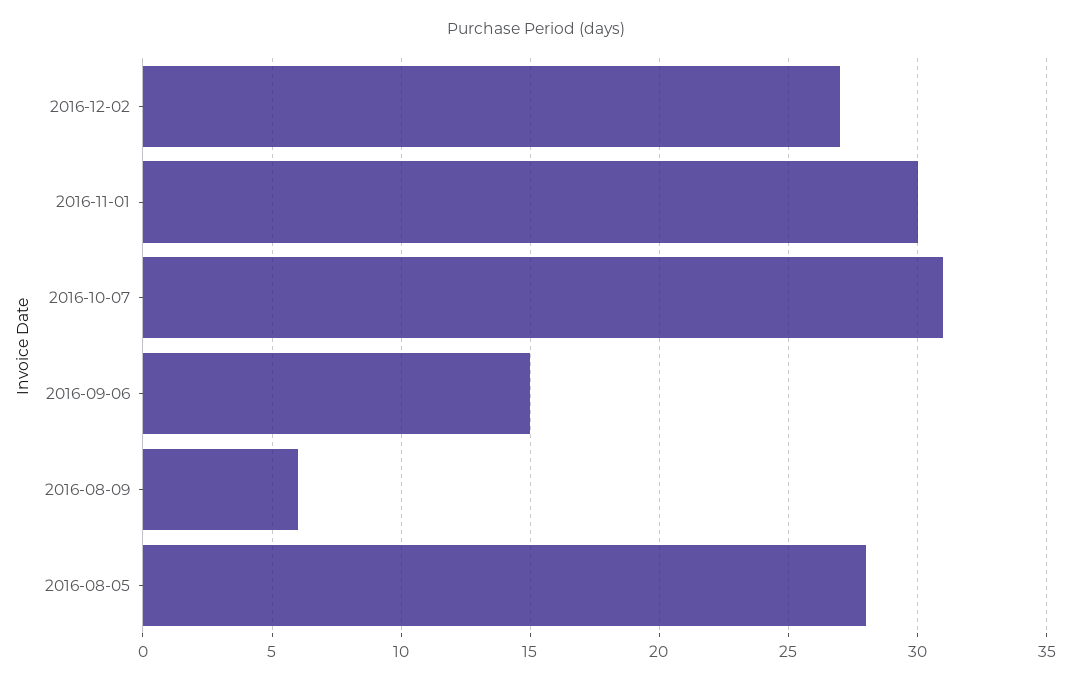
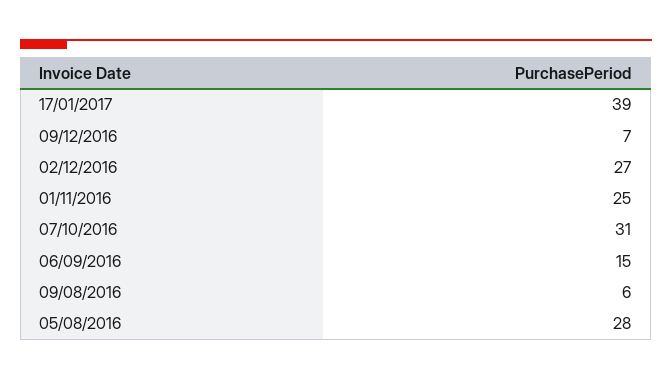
2016-11-01: 30 -> 25
17/01/2017: none -> 39
09/12/2016: none -> 7

